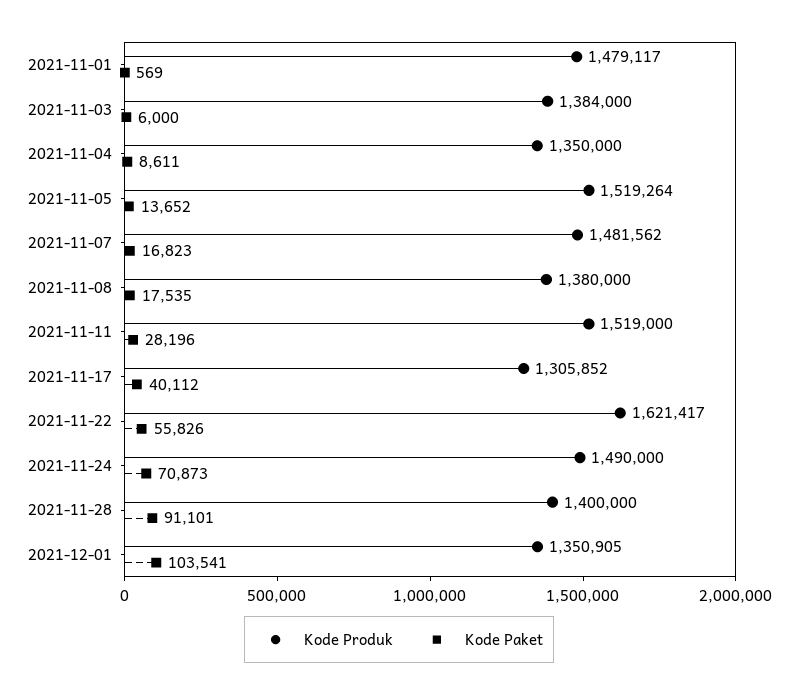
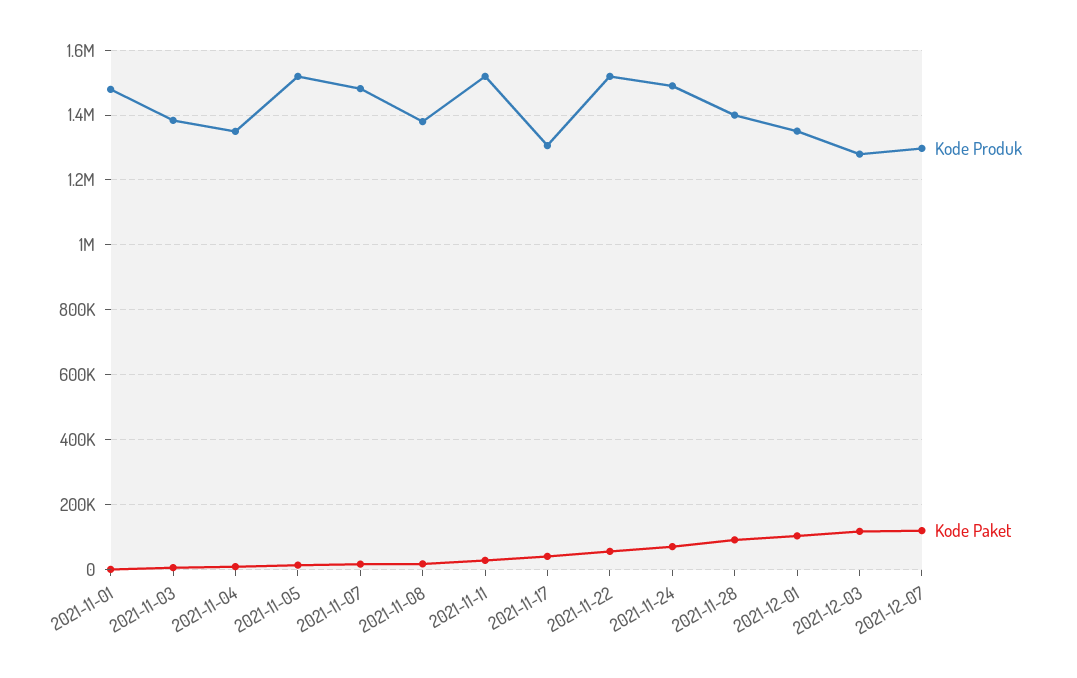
Kode Produk, 2021-11-22: 1621417 -> 1520000
Kode Produk, 2021-12-03: none -> 1280000
Kode Paket, 2021-12-03: none -> 120000
Kode Produk, 2021-12-07: none -> 1300000
Kode Paket, 2021-12-07: none -> 120000

